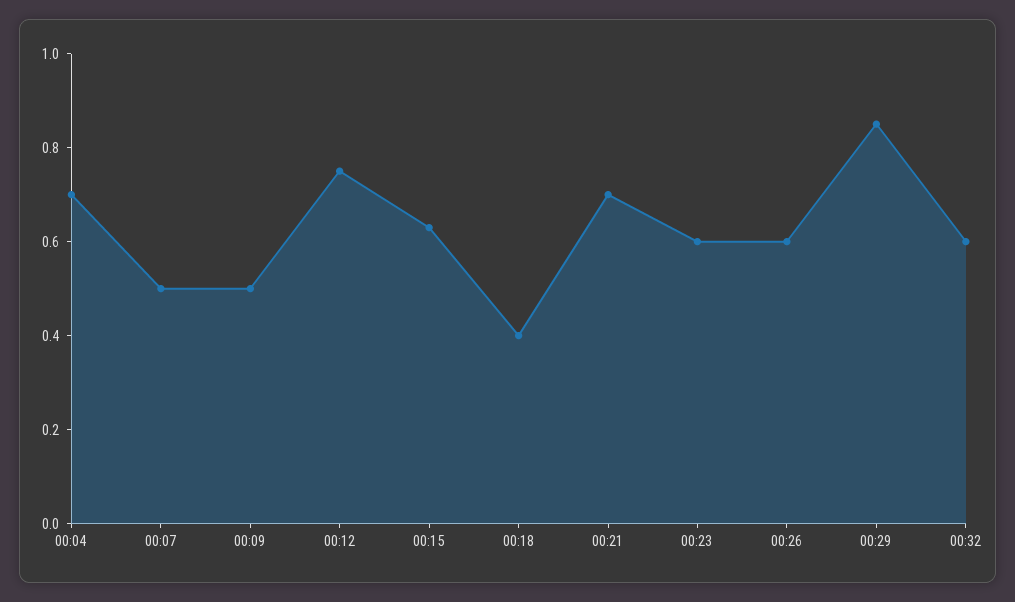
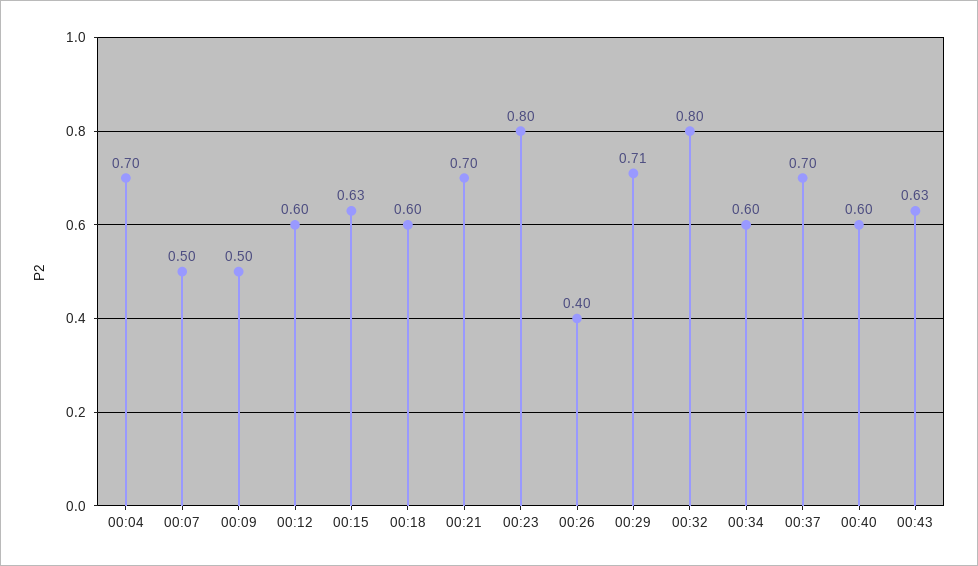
00:12: 0.75 -> 0.6
00:18: 0.4 -> 0.6
00:23: 0.6 -> 0.8
00:26: 0.6 -> 0.4
00:29: 0.85 -> 0.71
00:32: 0.6 -> 0.8
00:34: none -> 0.6
00:37: none -> 0.7
00:40: none -> 0.6
00:43: none -> 0.63

